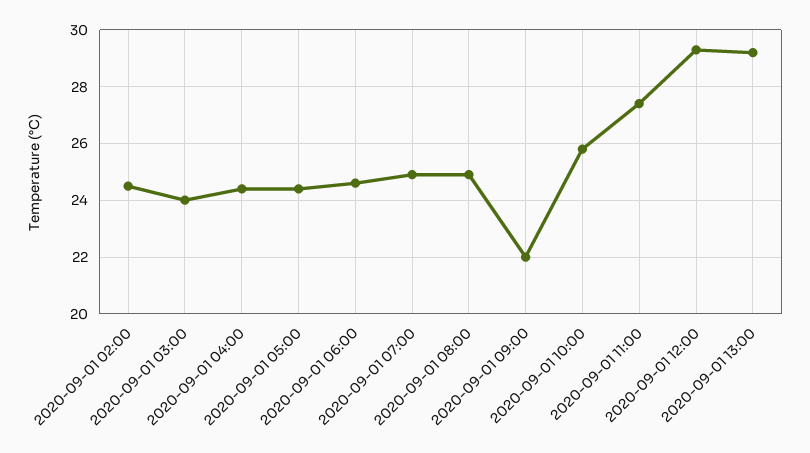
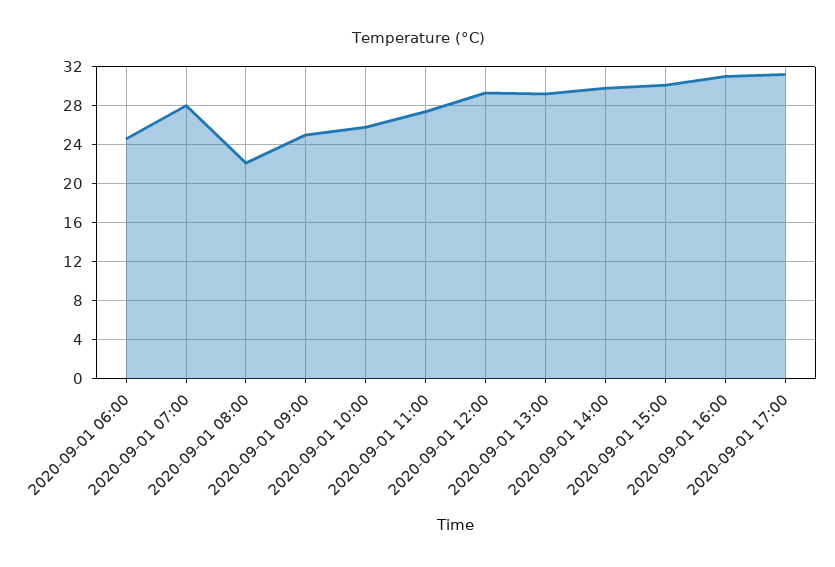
2020-09-01 02:00: 24.5 -> none
2020-09-01 03:00: 24 -> none
2020-09-01 04:00: 24.5 -> none
2020-09-01 05:00: 24.5 -> none
2020-09-01 07:00: 25 -> 28
2020-09-01 08:00: 25 -> 22
2020-09-01 09:00: 22 -> 25
2020-09-01 14:00: none -> 30
2020-09-01 15:00: none -> 30
2020-09-01 16:00: none -> 31
2020-09-01 17:00: none -> 31

